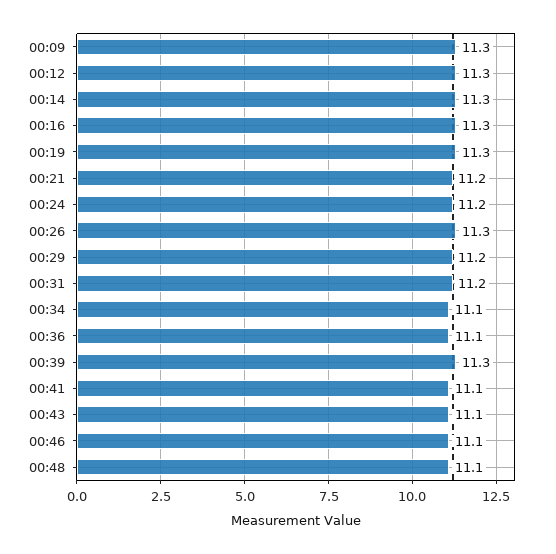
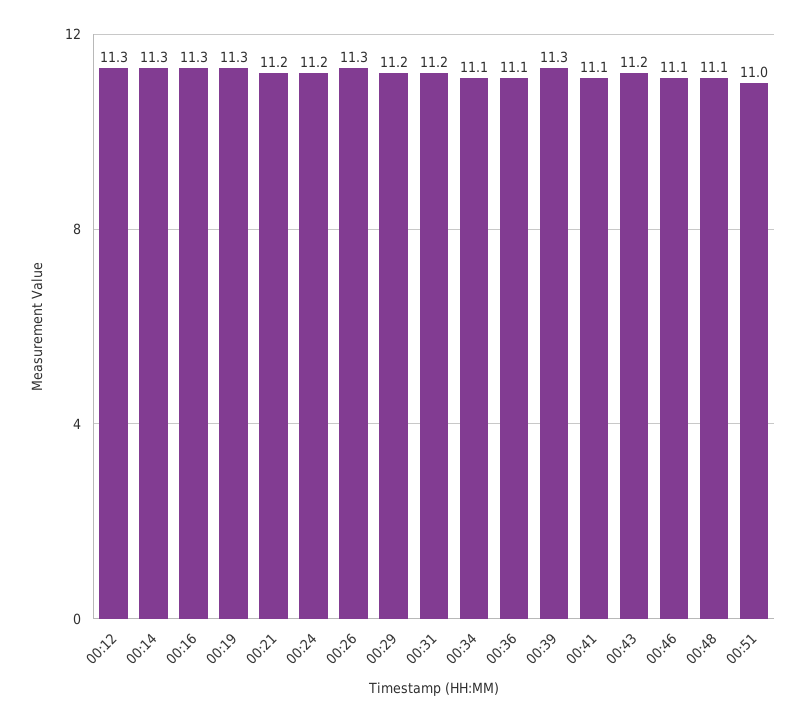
00:09: 11.3 -> none
00:43: 11.1 -> 11.2
00:51: none -> 11

